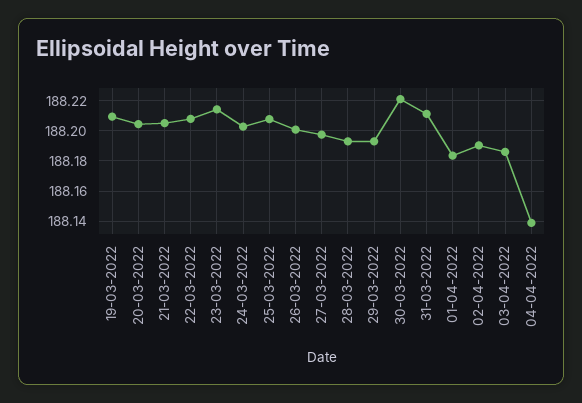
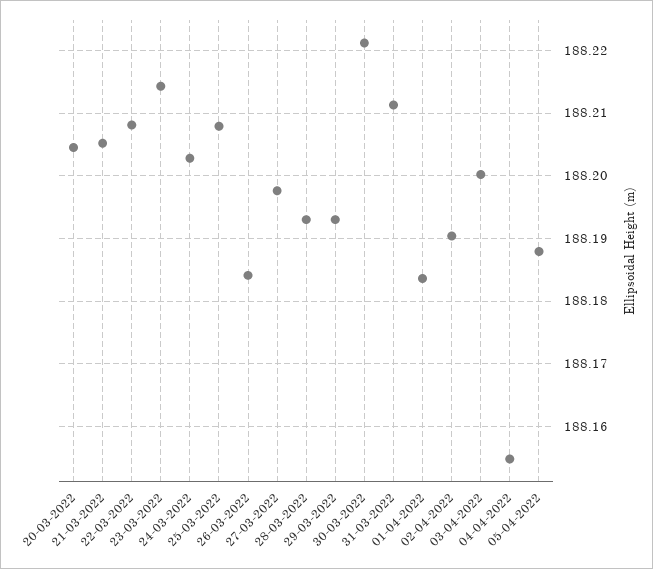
19-03-2022: 188.21 -> none
26-03-2022: 188.2 -> 188.184
03-04-2022: 188.185 -> 188.2
04-04-2022: 188.14 -> 188.155
05-04-2022: none -> 188.188

